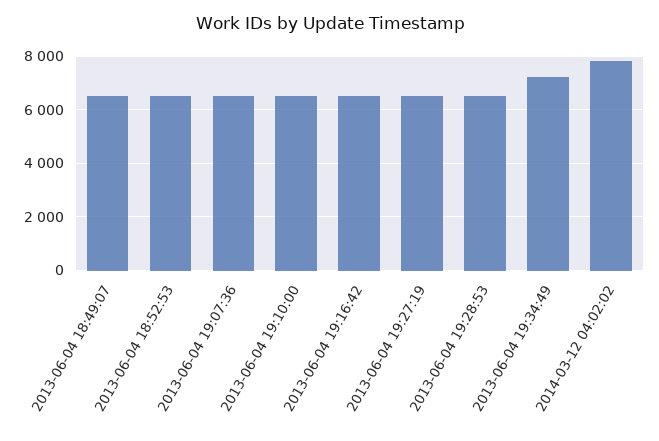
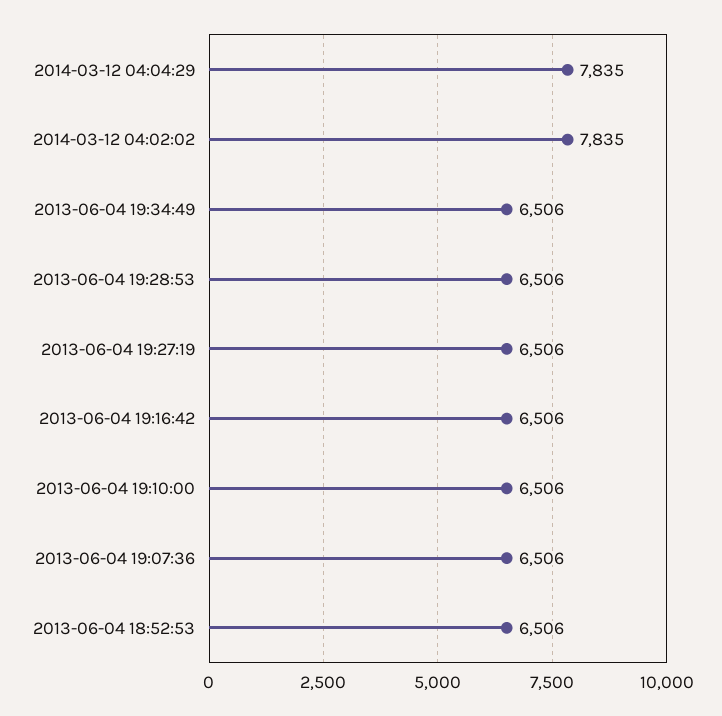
2013-06-04 18:49:07: 6500 -> none
2013-06-04 19:34:49: 7250 -> 6506
2014-03-12 04:04:29: none -> 7835

